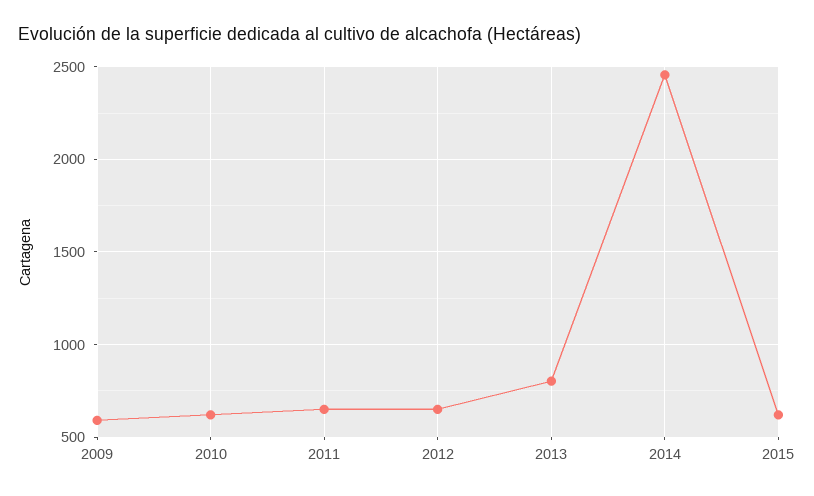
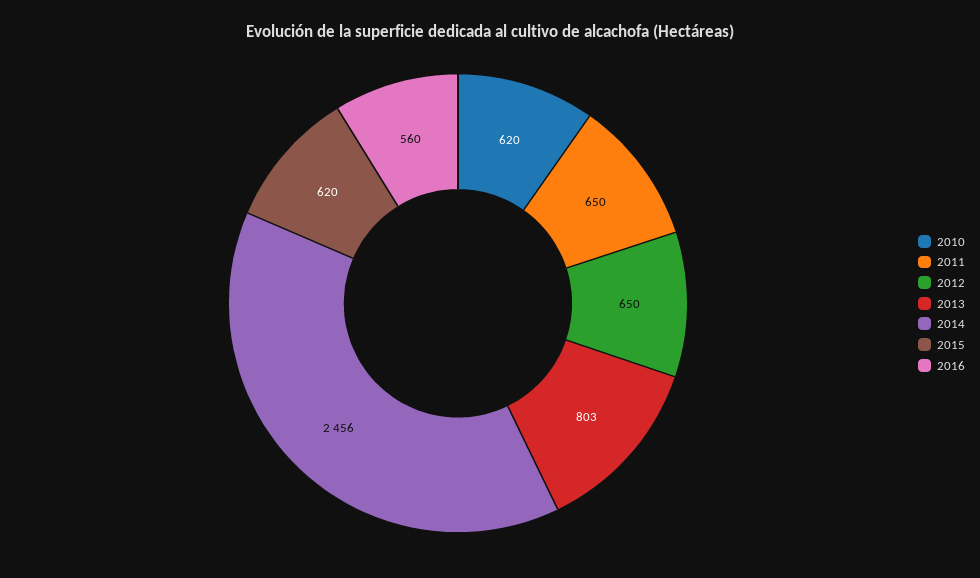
2009: 600 -> none
2016: none -> 560

